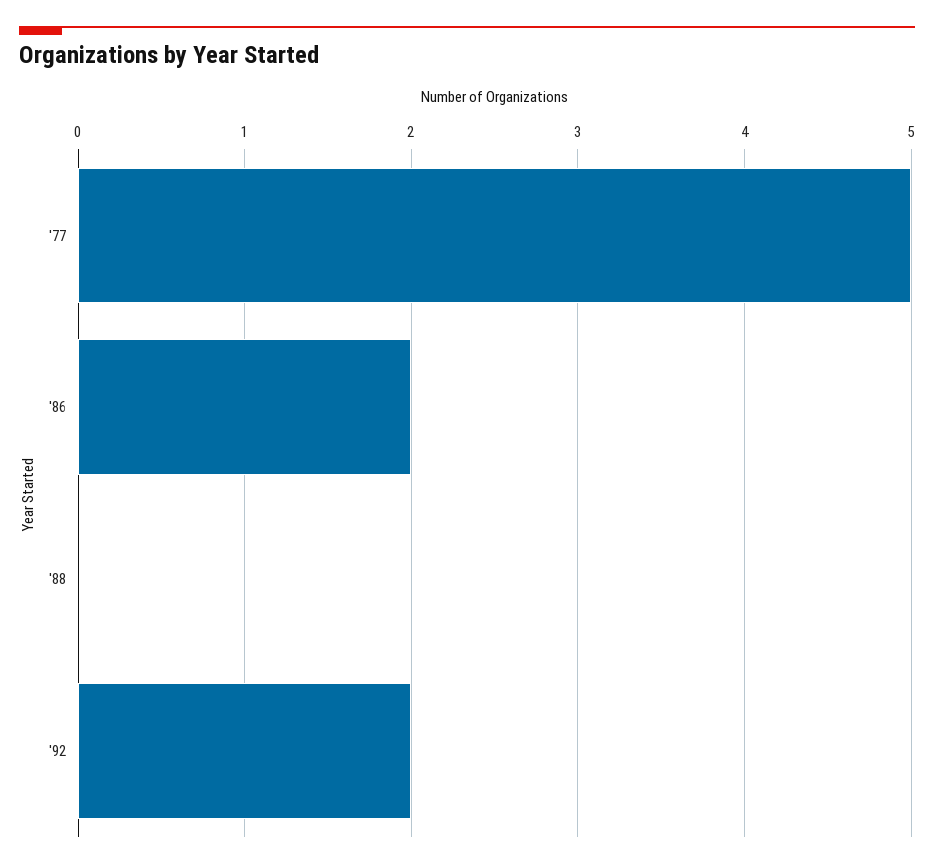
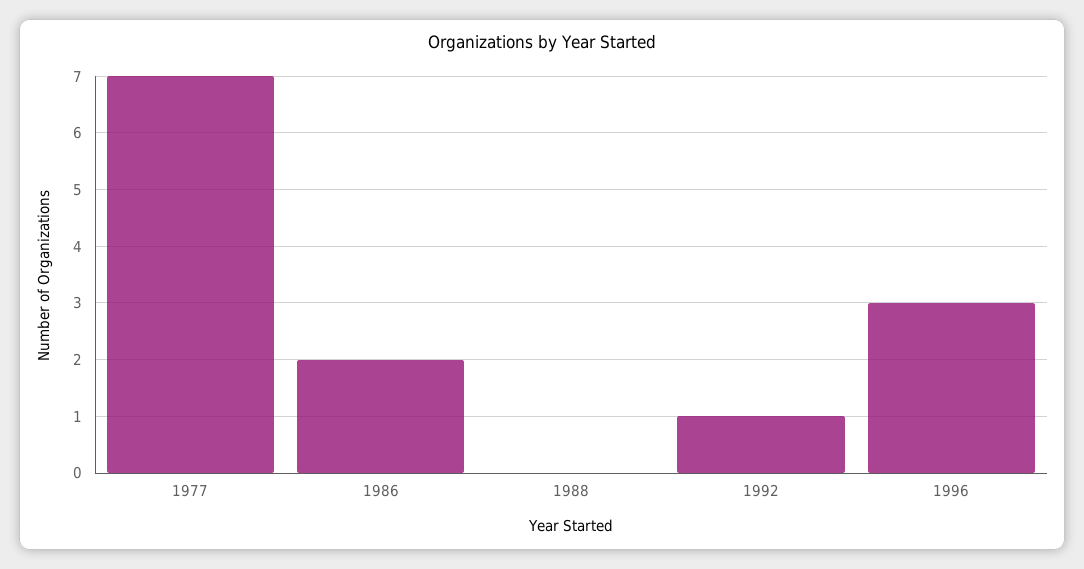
'77: 5 -> 7
'92: 2 -> 1
1996: none -> 3

